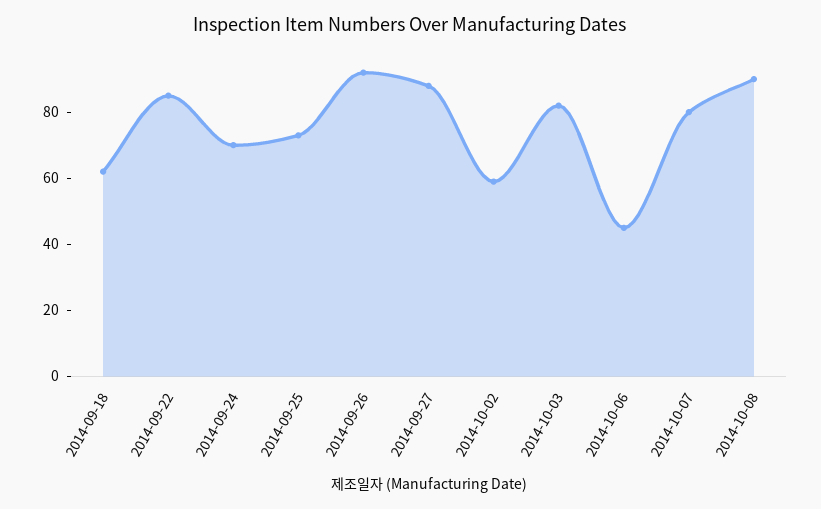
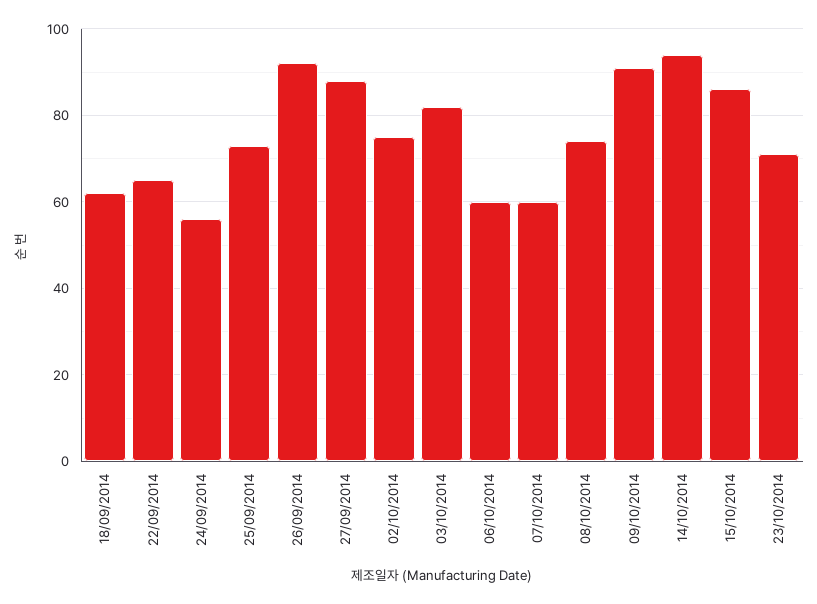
2014-09-22: 85 -> 65
2014-09-24: 70 -> 55
2014-10-02: 60 -> 75
2014-10-06: 45 -> 60
2014-10-07: 80 -> 60
2014-10-08: 90 -> 75
09/10/2014: none -> 90
14/10/2014: none -> 95
15/10/2014: none -> 85
23/10/2014: none -> 70

